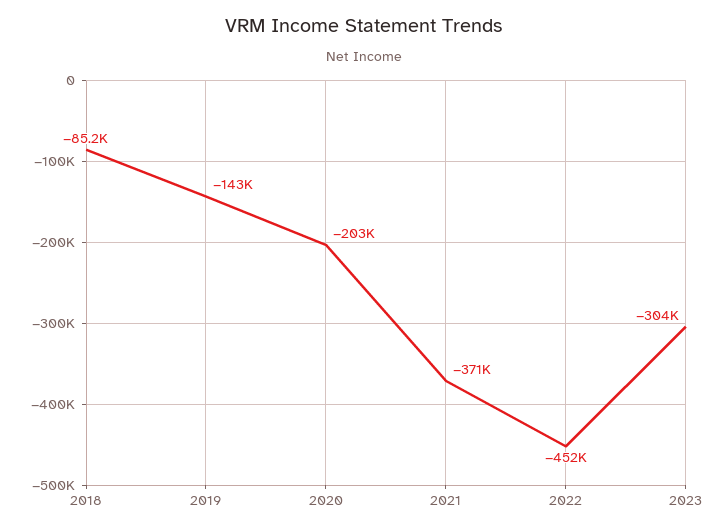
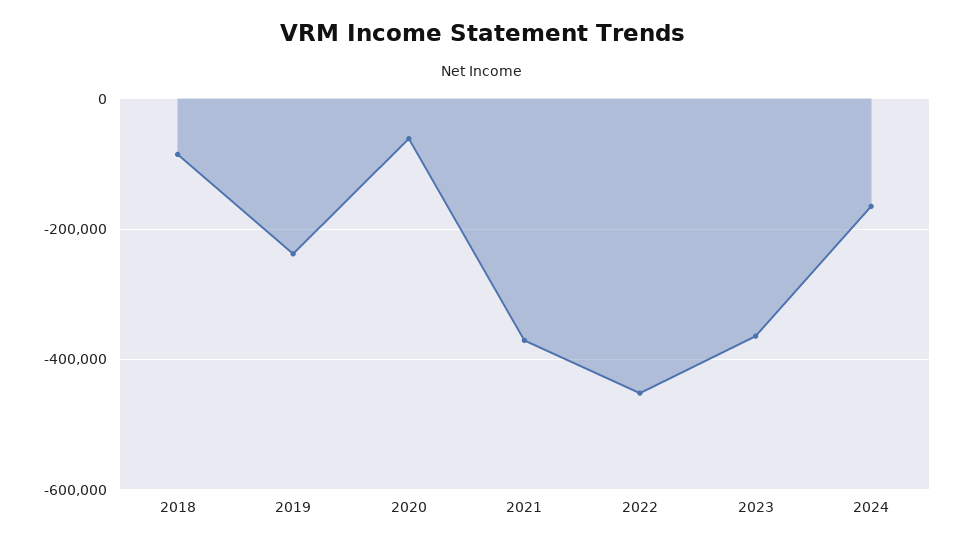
2019: -143000 -> -240000
2020: -203000 -> -60000
2023: -304000 -> -360000
2024: none -> -160000

